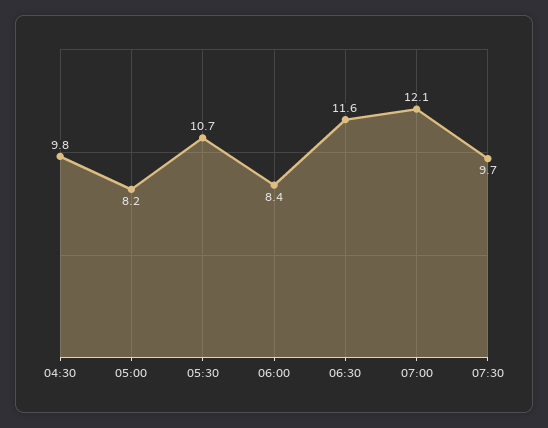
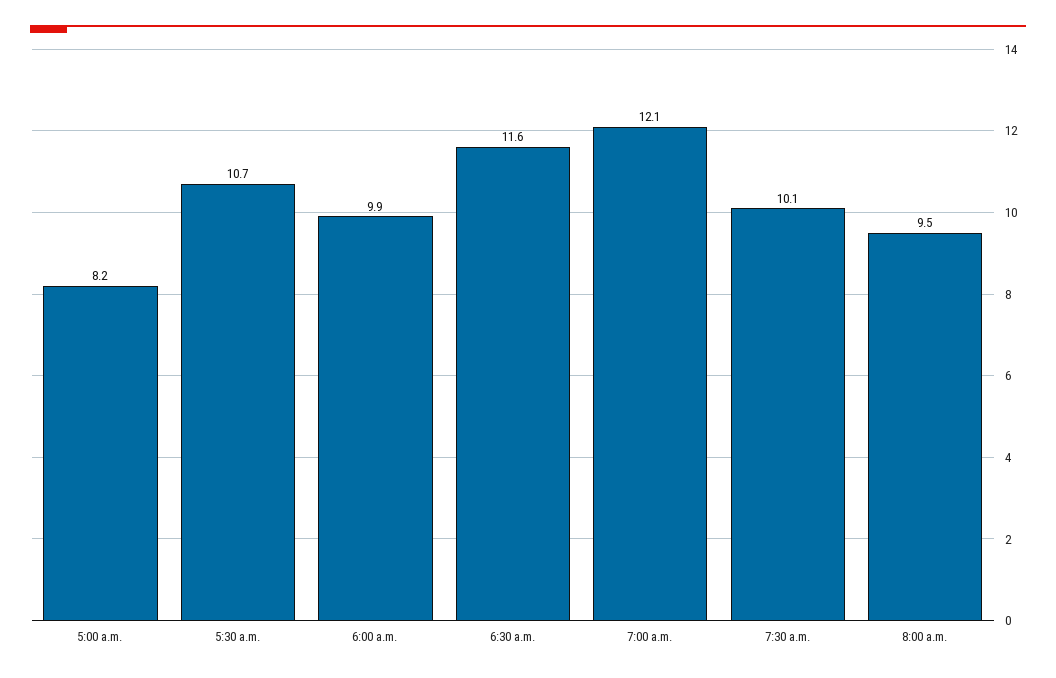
04:30: 9.8 -> none
06:00: 8.4 -> 9.9
07:30: 9.7 -> 10.1
8:00 a.m.: none -> 9.5

